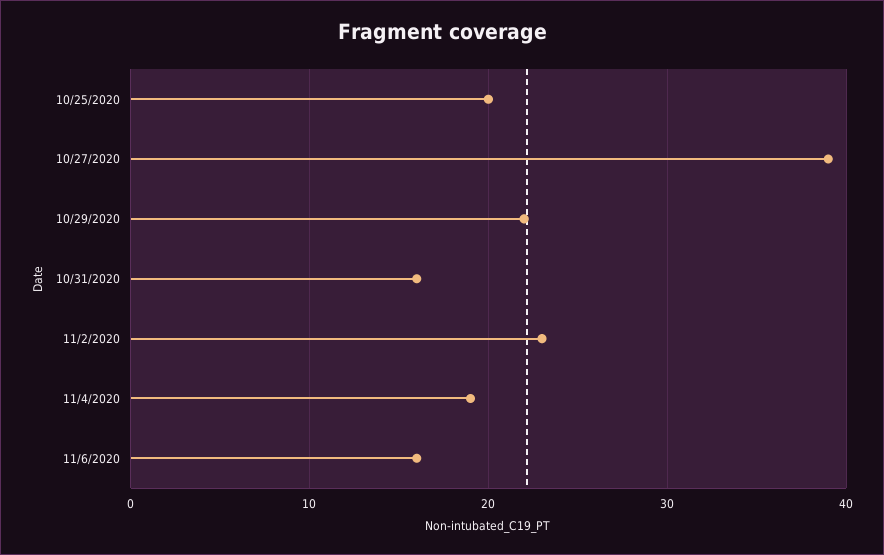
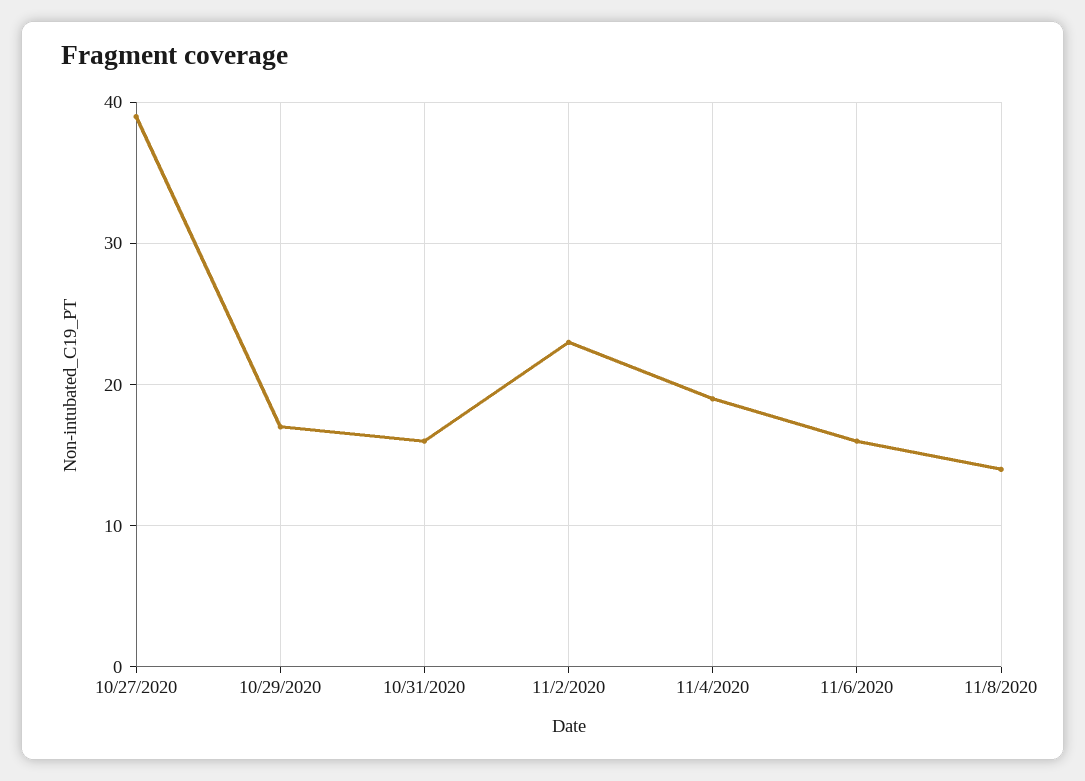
10/25/2020: 20 -> none
10/29/2020: 22 -> 17
11/8/2020: none -> 14

